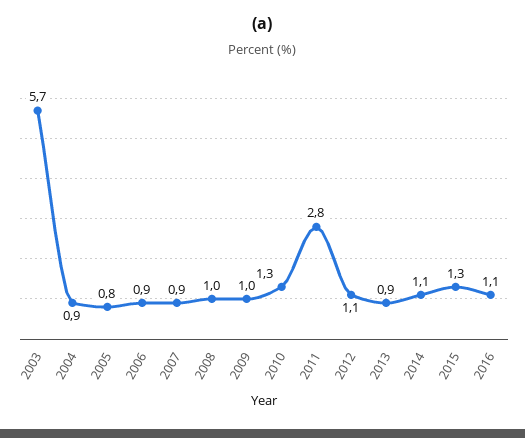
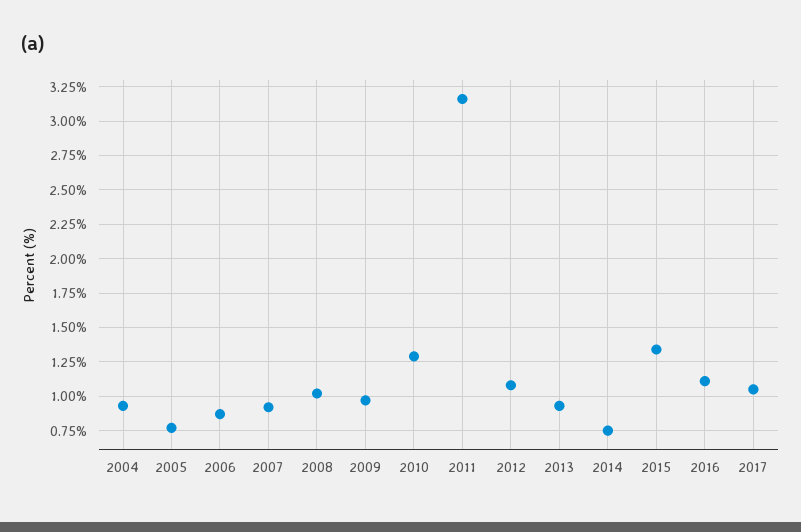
2003: 5.7 -> none
2011: 2.8 -> 3.15
2014: 1.1 -> 0.75
2017: none -> 1.05

